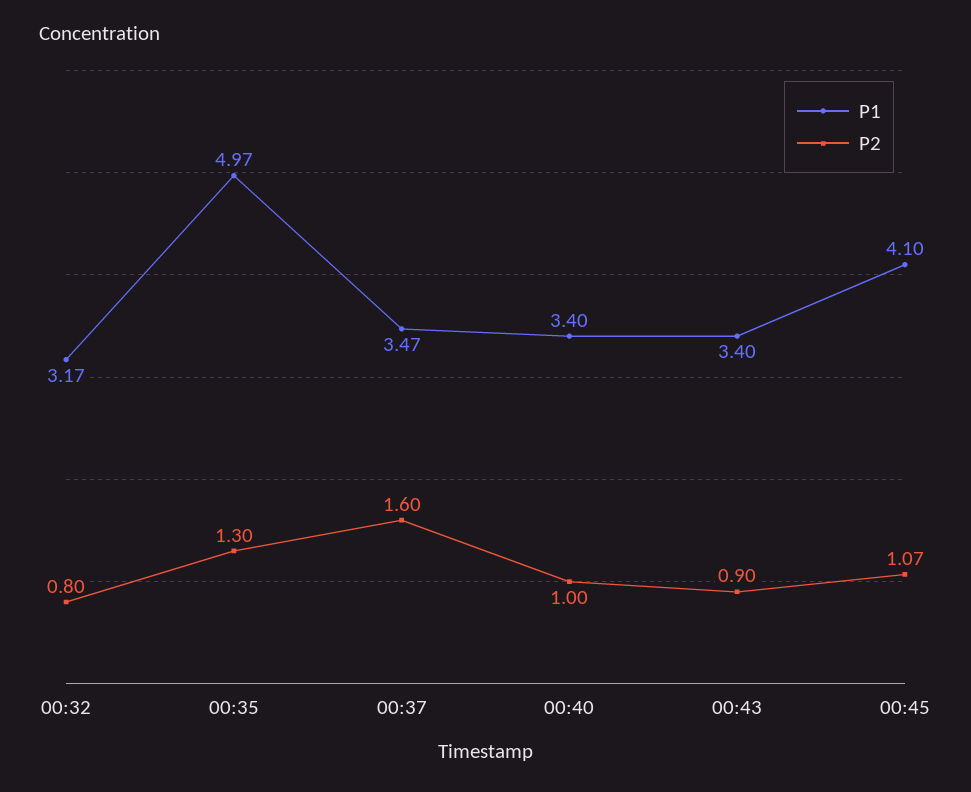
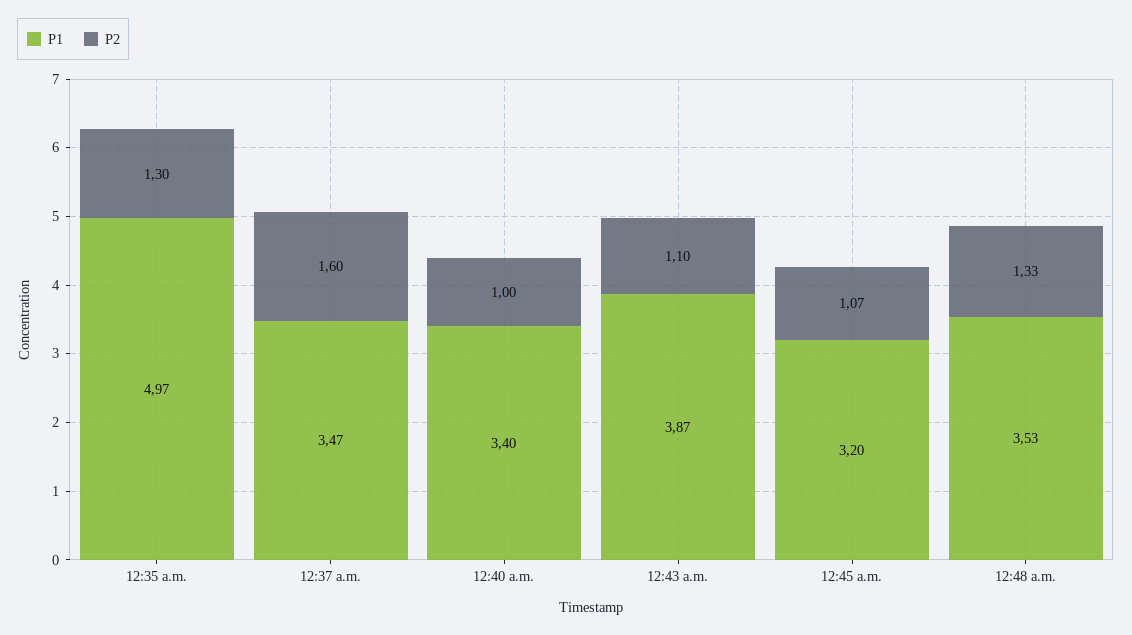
P1, 00:32: 3.17 -> none
P2, 00:32: 0.8 -> none
P1, 00:43: 3.4 -> 3.87
P2, 00:43: 0.9 -> 1.1
P1, 00:45: 4.1 -> 3.2
P1, 12:48 a.m.: none -> 3.53
P2, 12:48 a.m.: none -> 1.33

